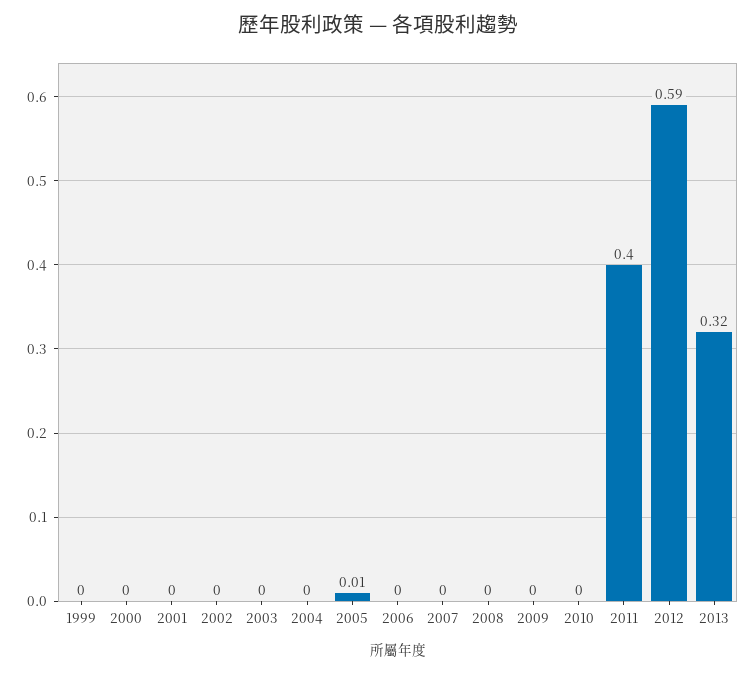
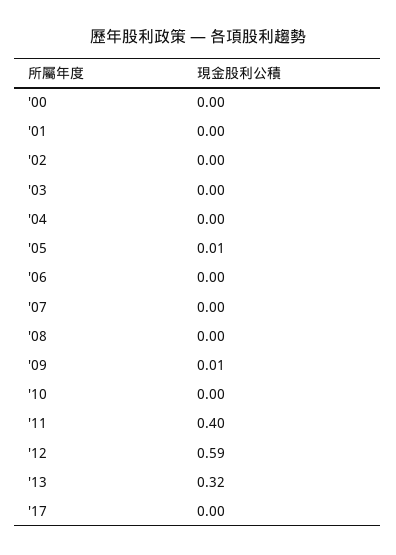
1999: 0 -> none
2009: 0 -> 0.01
'17: none -> 0

